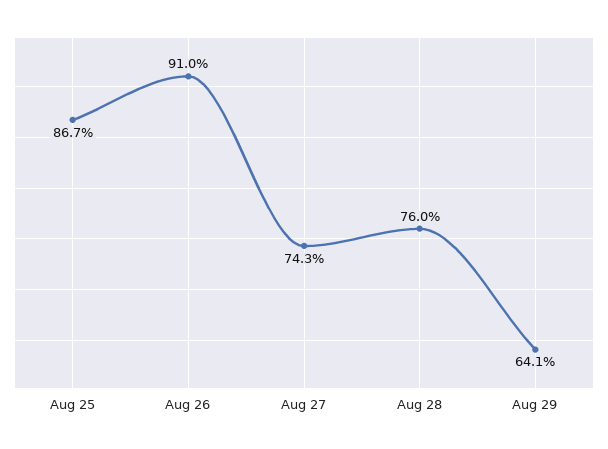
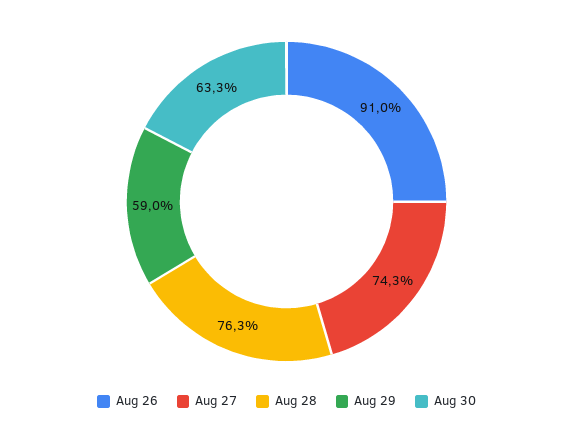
Aug 25: 86.7 -> none
Aug 28: 76 -> 76.3
Aug 29: 64.1 -> 59
Aug 30: none -> 63.3

